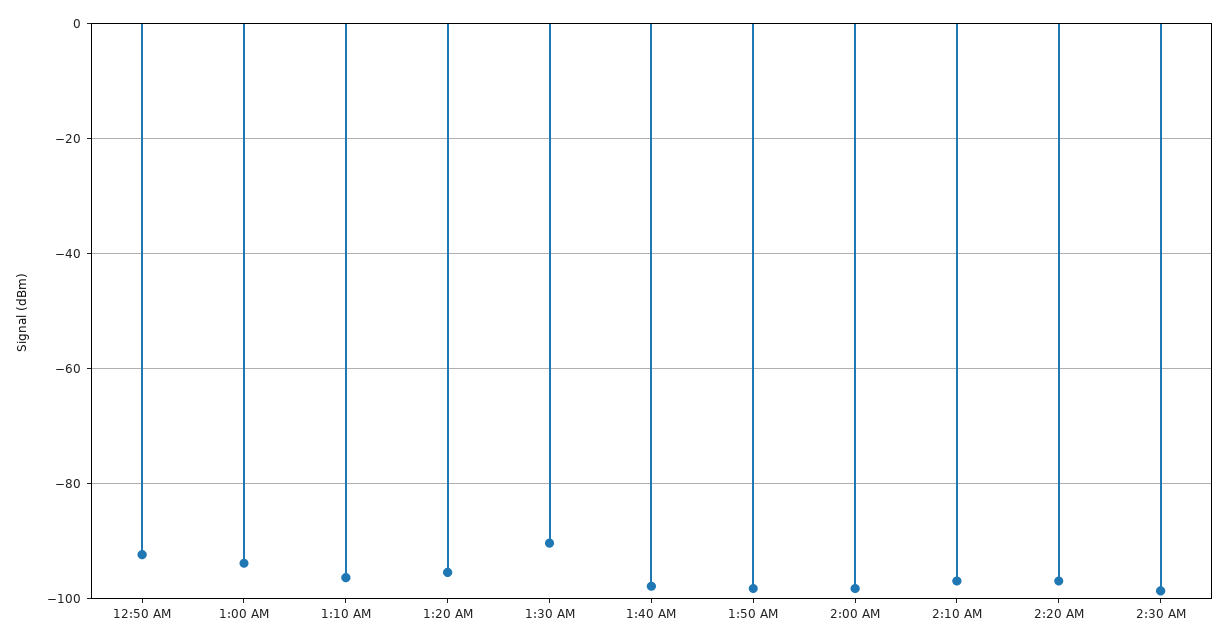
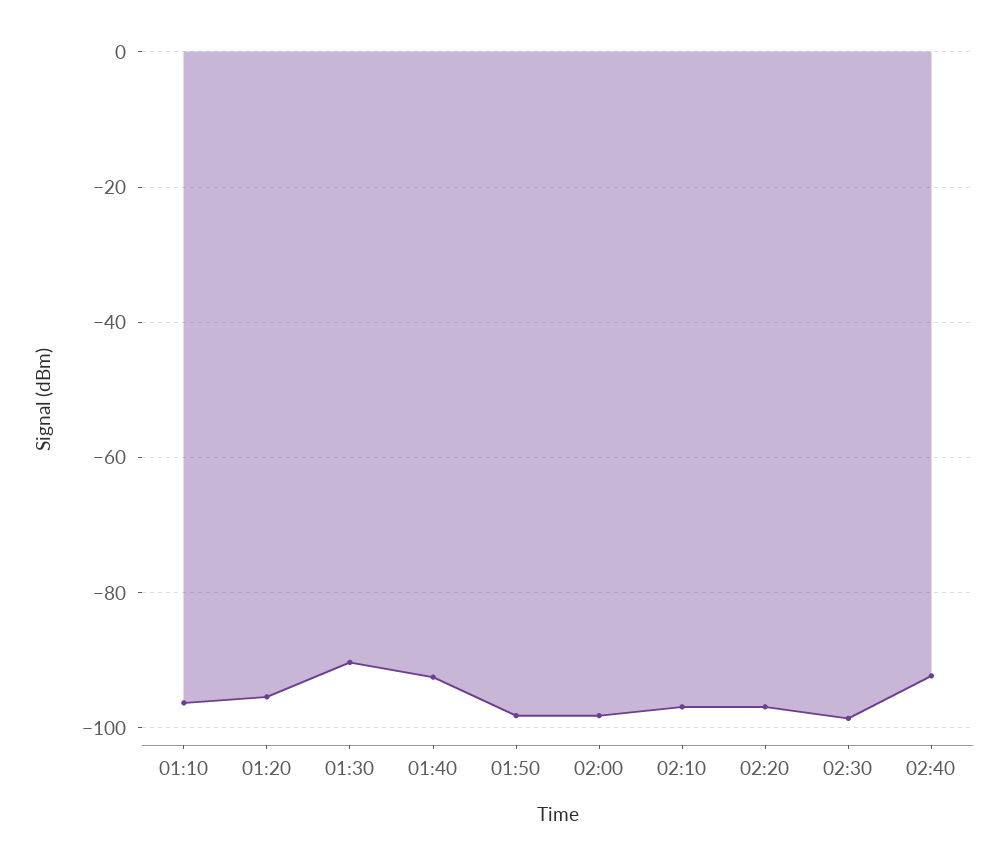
12:50 AM: -92 -> none
1:00 AM: -94 -> none
1:40 AM: -98 -> -92
02:40: none -> -92

